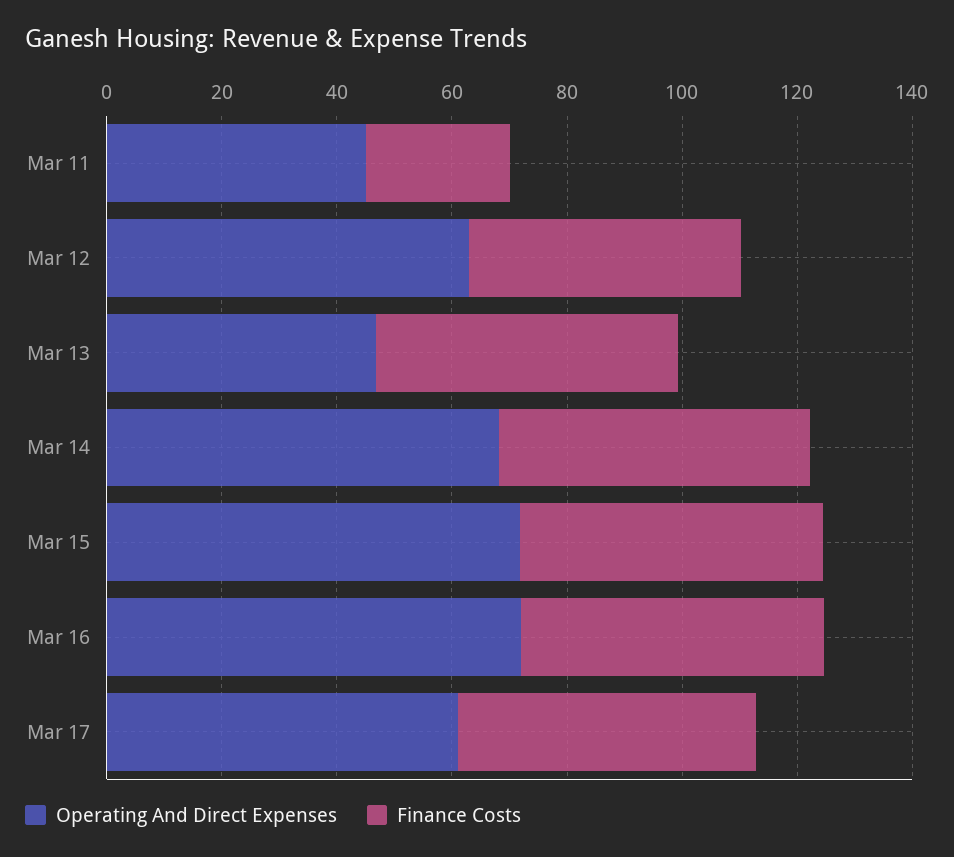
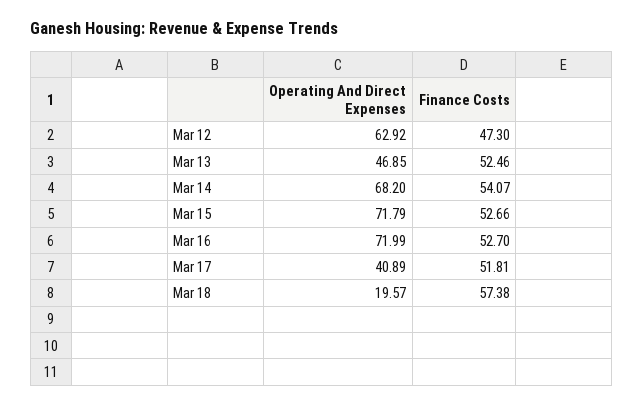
Operating And Direct Expenses, Mar 11: 45 -> none
Finance Costs, Mar 11: 25 -> none
Operating And Direct Expenses, Mar 17: 60 -> 40.89
Operating And Direct Expenses, Mar 18: none -> 19.57
Finance Costs, Mar 18: none -> 57.38

